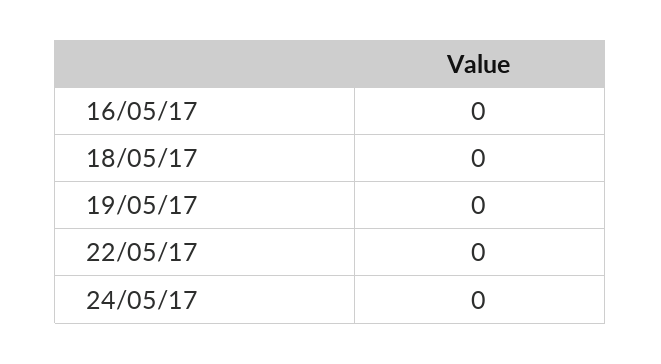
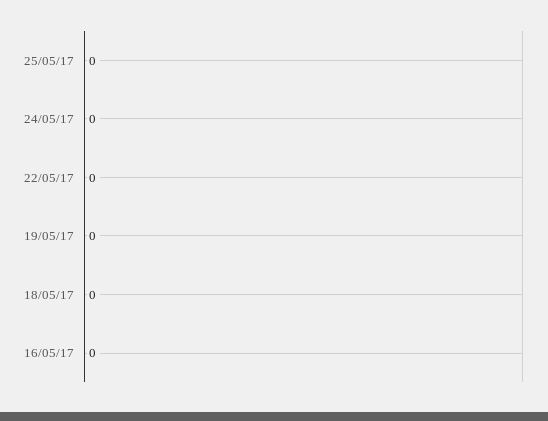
25/05/17: none -> 0

